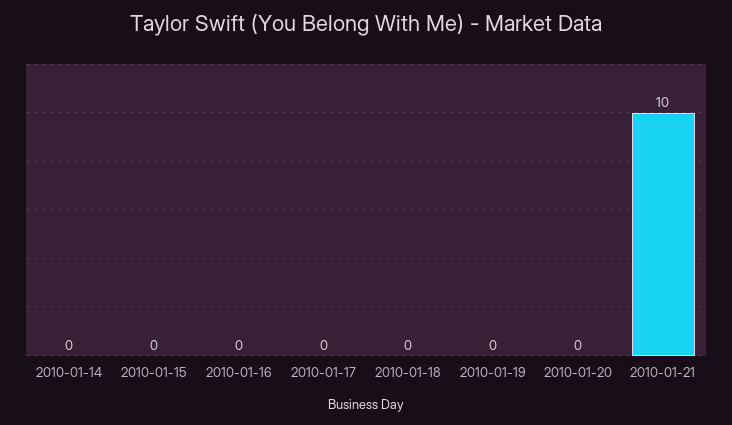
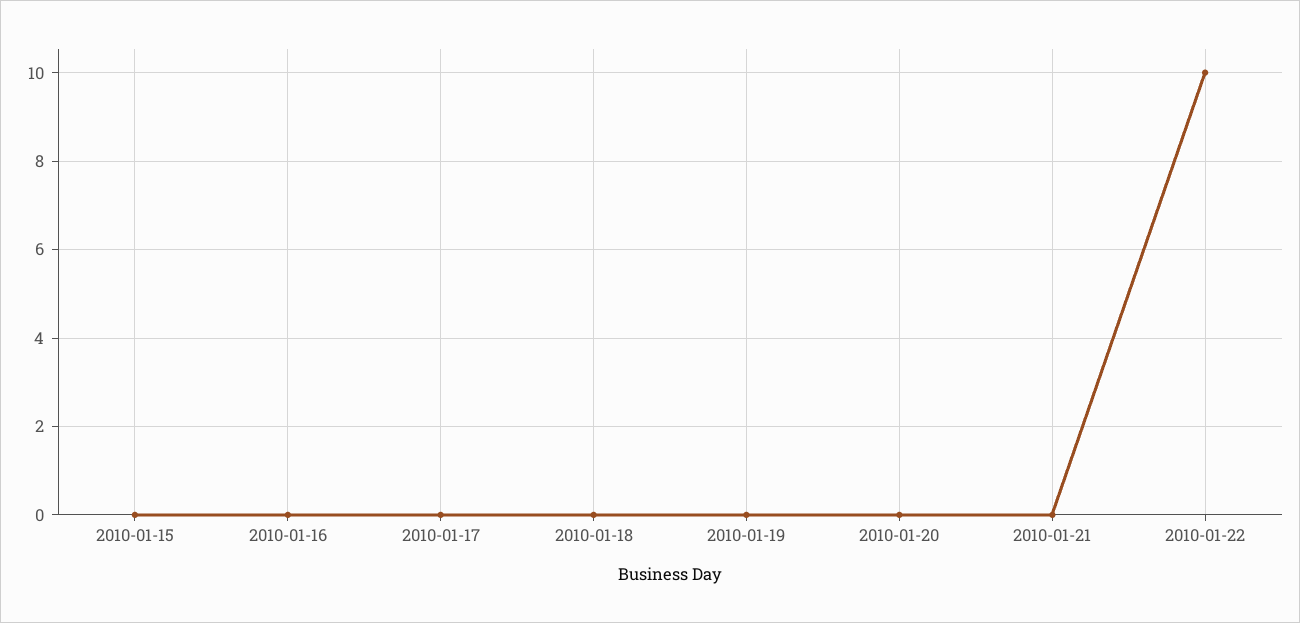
2010-01-14: 0 -> none
2010-01-21: 10 -> 0
2010-01-22: none -> 10

